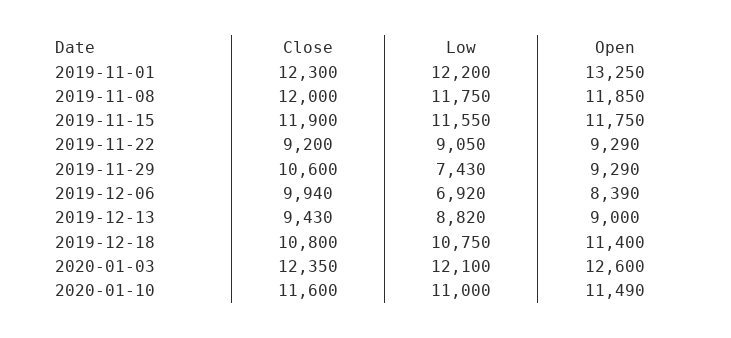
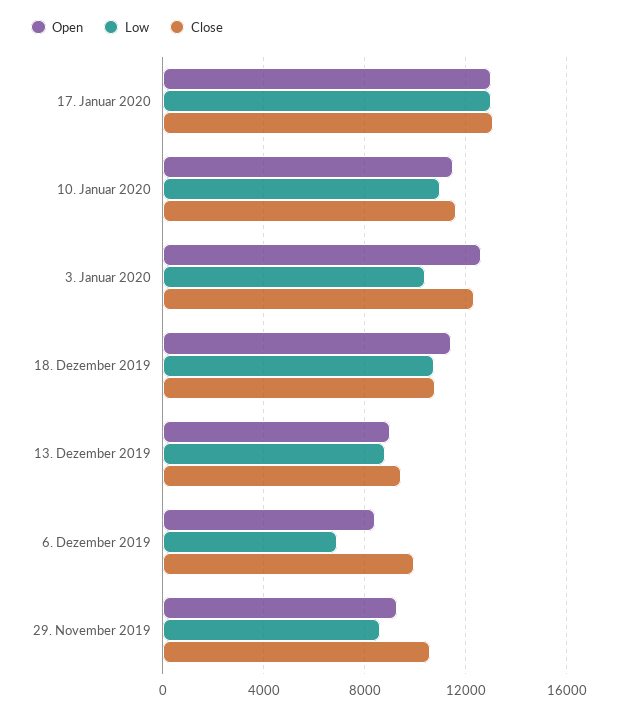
Close, 2019-11-01: 12300 -> none
Low, 2019-11-01: 12200 -> none
Open, 2019-11-01: 13250 -> none
Close, 2019-11-08: 12000 -> none
Low, 2019-11-08: 11750 -> none
Open, 2019-11-08: 11850 -> none
Close, 2019-11-15: 11900 -> none
Low, 2019-11-15: 11550 -> none
Open, 2019-11-15: 11750 -> none
Close, 2019-11-22: 9200 -> none
Low, 2019-11-22: 9050 -> none
Open, 2019-11-22: 9290 -> none
Low, 2019-11-29: 7430 -> 8500
Low, 2020-01-03: 12100 -> 10500
Open, 17. Januar 2020: none -> 13000
Low, 17. Januar 2020: none -> 13000
Close, 17. Januar 2020: none -> 13000

